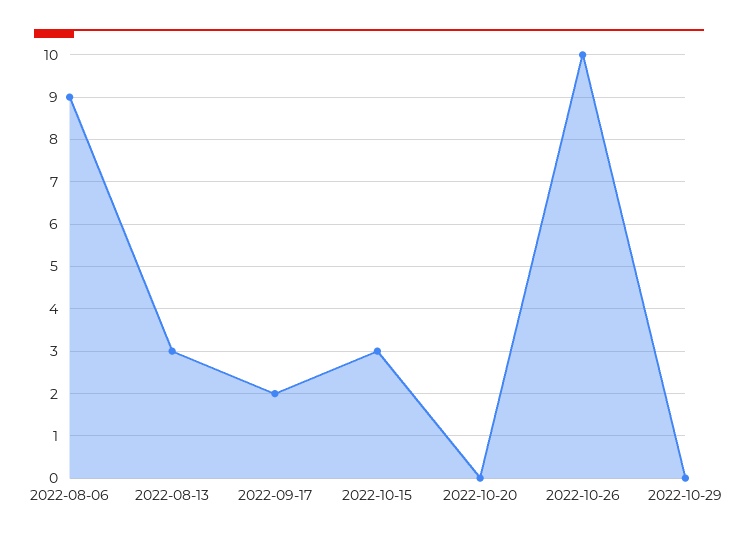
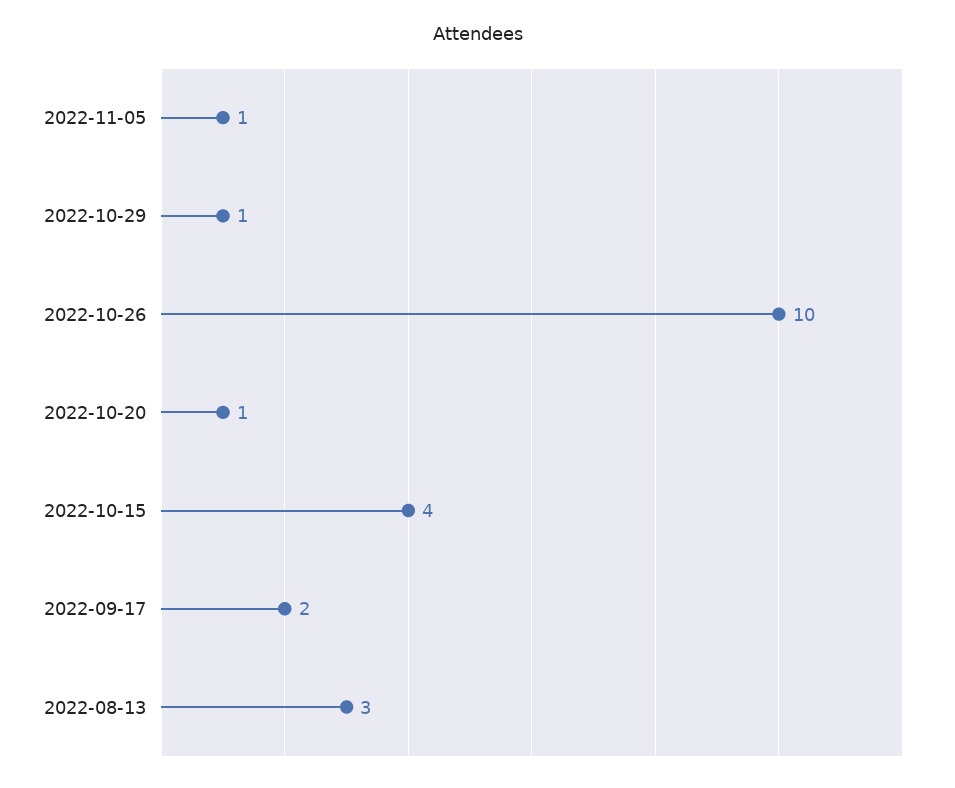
2022-08-06: 9 -> none
2022-10-15: 3 -> 4
2022-10-20: 0 -> 1
2022-10-29: 0 -> 1
2022-11-05: none -> 1

